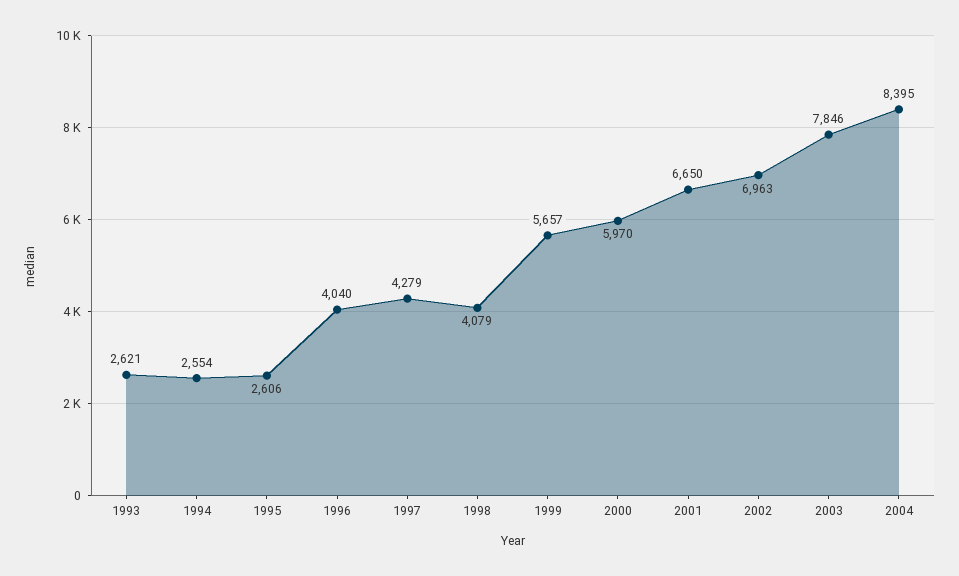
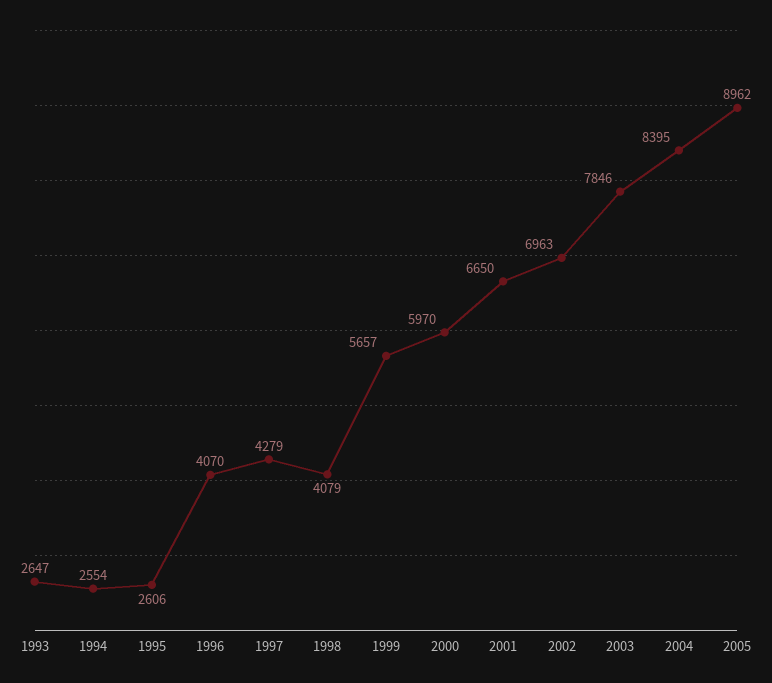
1993: 2621 -> 2647
1996: 4040 -> 4070
2005: none -> 8962

